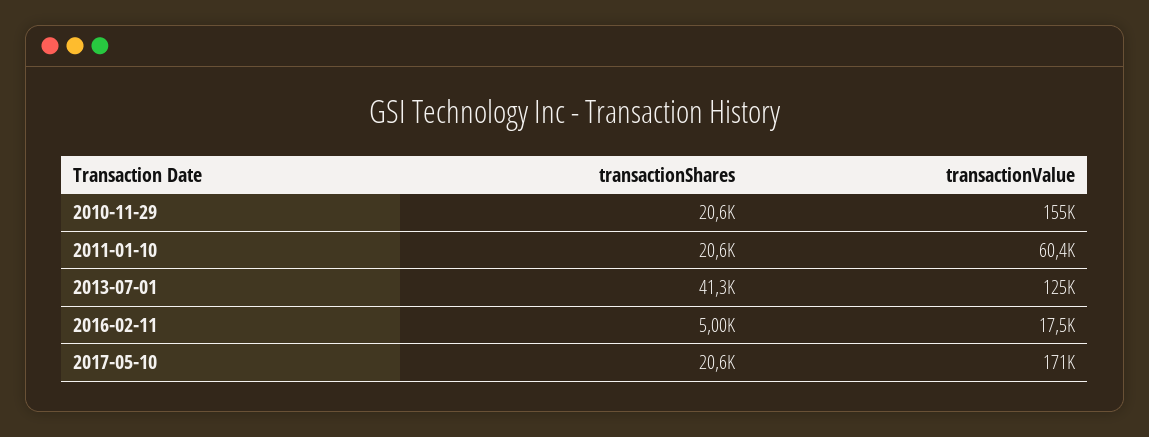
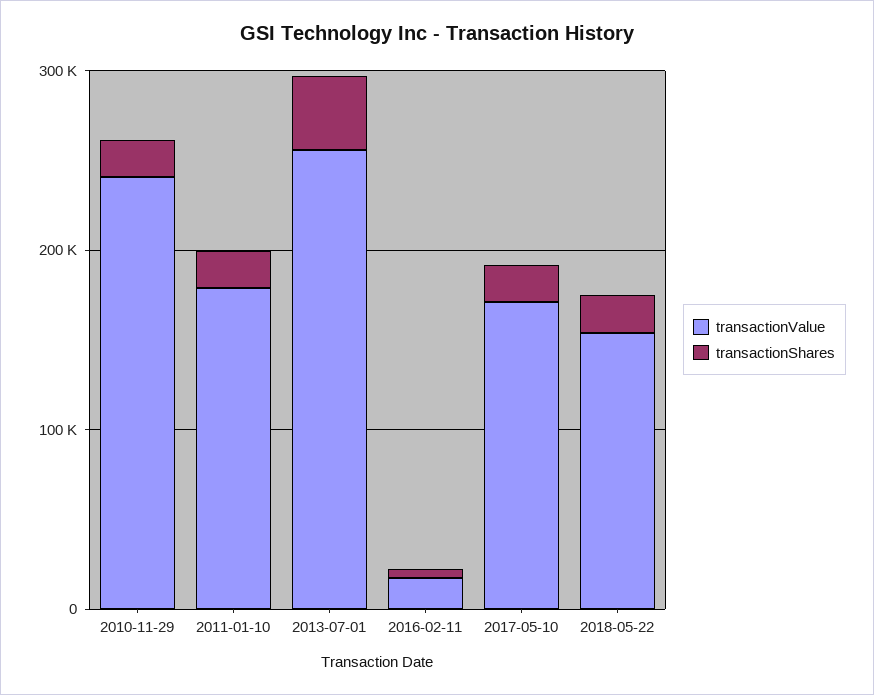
transactionValue, 2010-11-29: 155000 -> 240000
transactionValue, 2011-01-10: 60400 -> 180000
transactionValue, 2013-07-01: 125000 -> 260000
transactionValue, 2018-05-22: none -> 160000
transactionShares, 2018-05-22: none -> 20000

